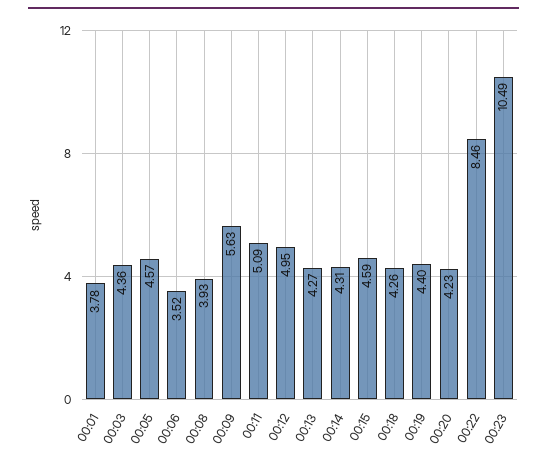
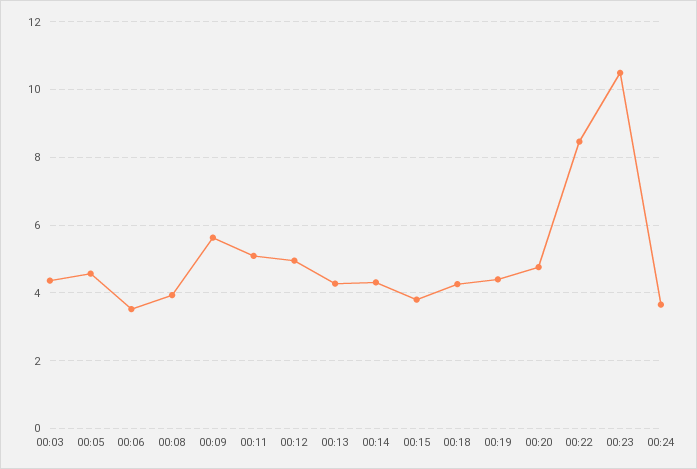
00:01: 3.78 -> none
00:15: 4.59 -> 3.8
00:20: 4.23 -> 4.8
00:24: none -> 3.6

